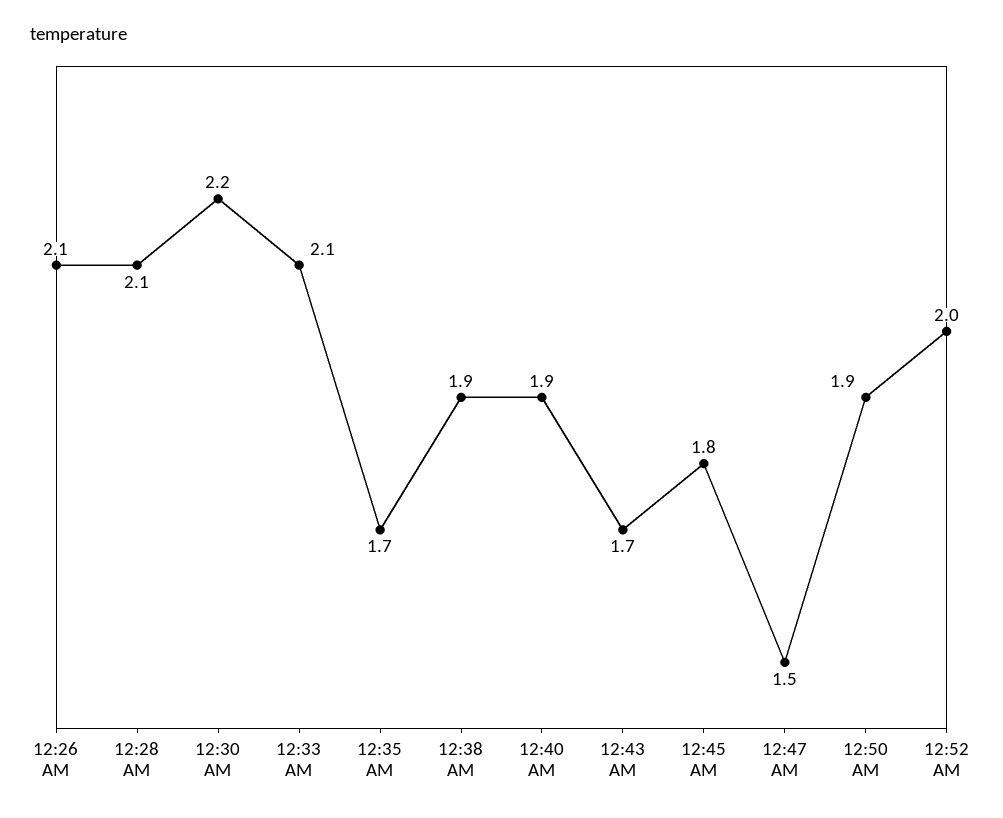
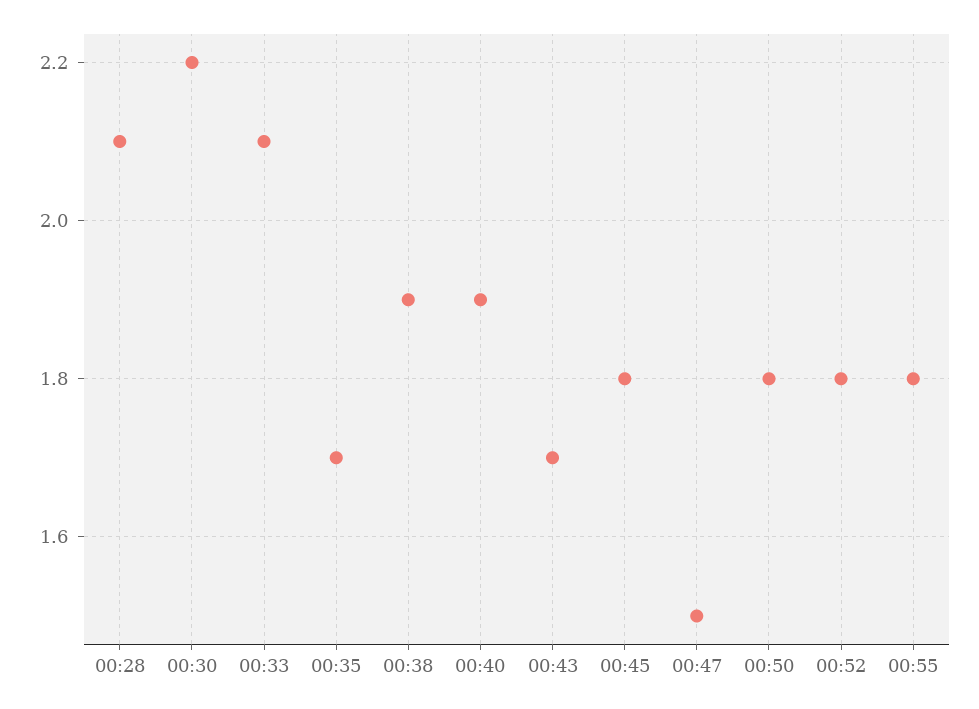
12:26 AM: 2.1 -> none
12:50 AM: 1.9 -> 1.8
12:52 AM: 2 -> 1.8
00:55: none -> 1.8

